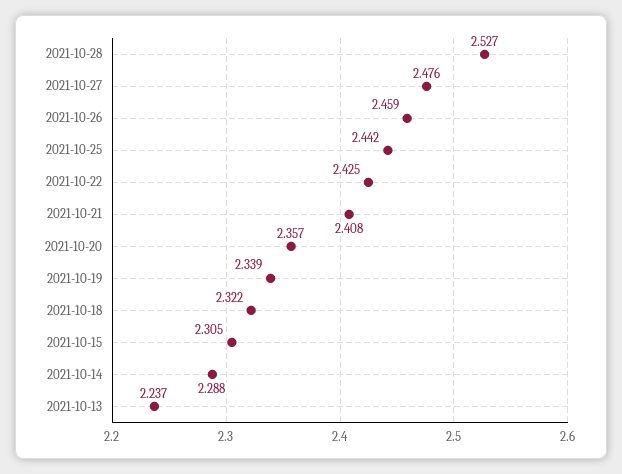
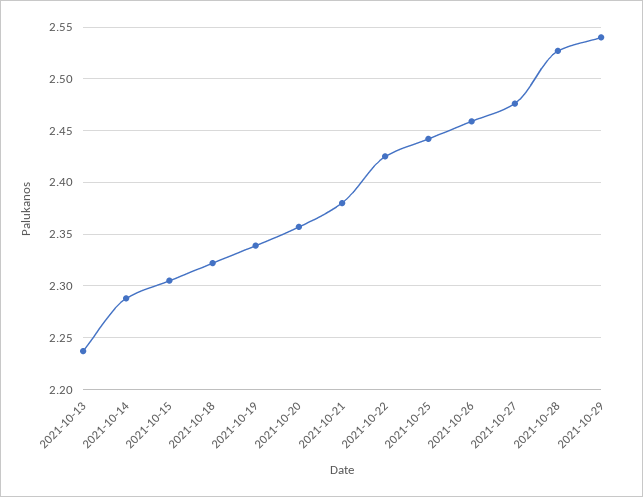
2021-10-21: 2.408 -> 2.38
2021-10-29: none -> 2.54

